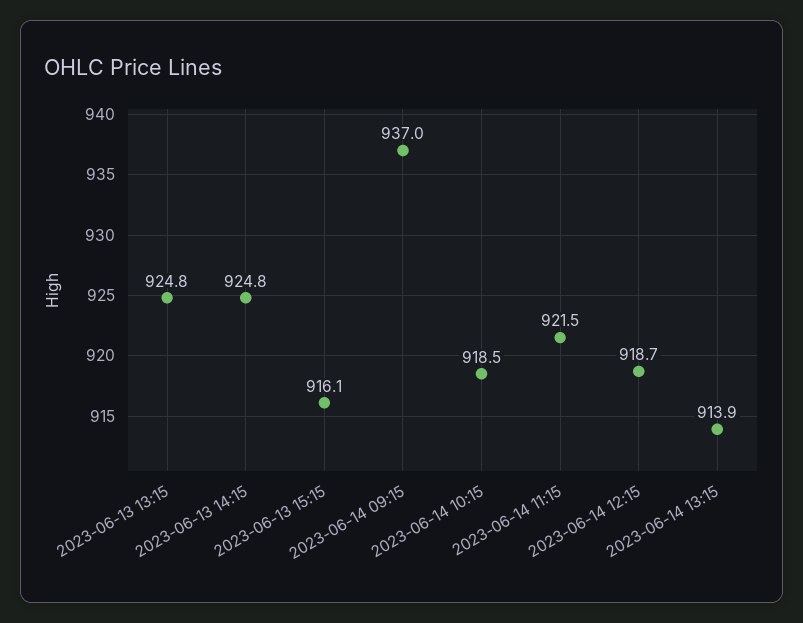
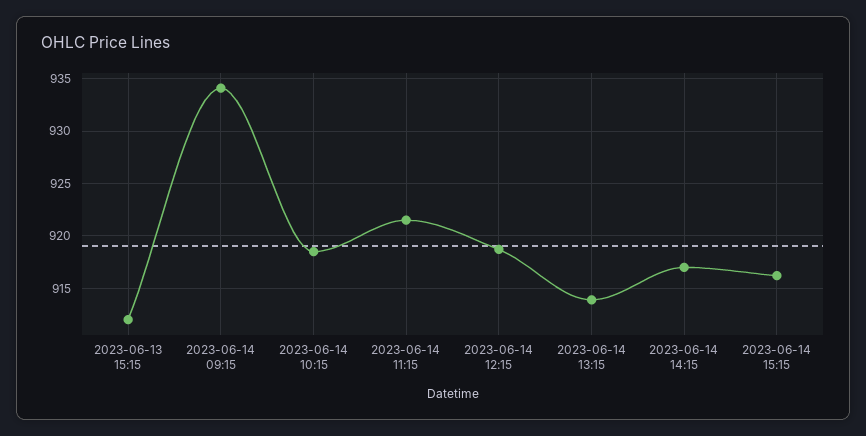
2023-06-13 13:15: 924.8 -> none
2023-06-13 14:15: 924.8 -> none
2023-06-13 15:15: 916.1 -> 912
2023-06-14 09:15: 937 -> 934
2023-06-14 14:15: none -> 917
2023-06-14 15:15: none -> 916

